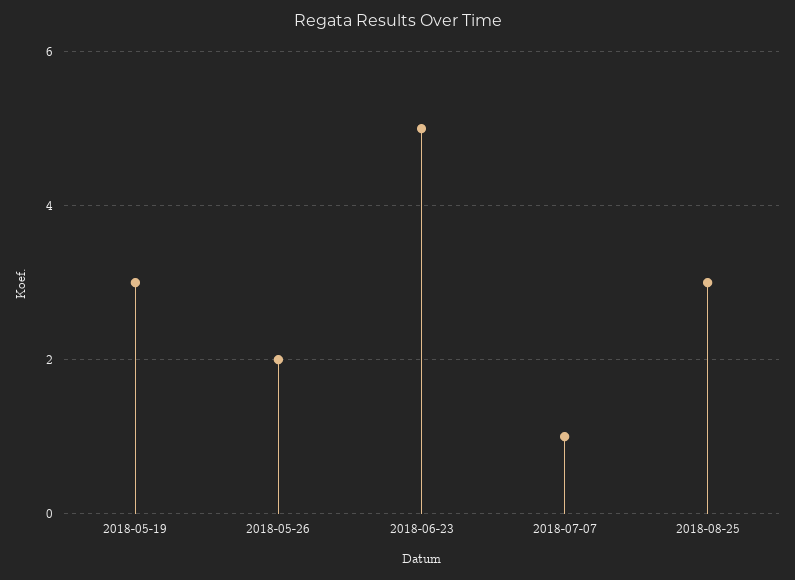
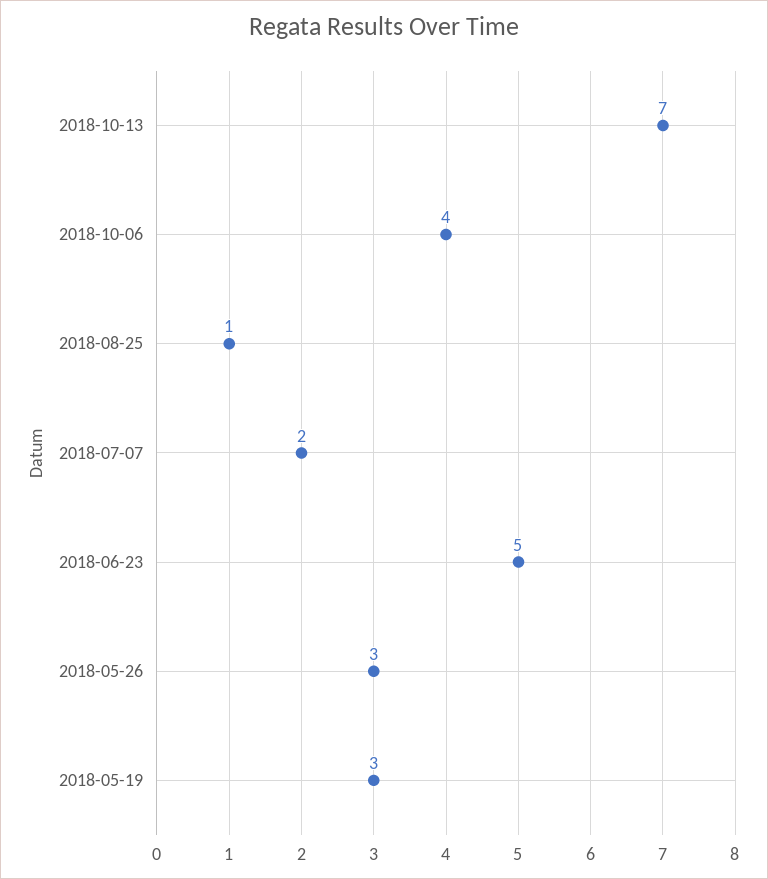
2018-05-26: 2 -> 3
2018-07-07: 1 -> 2
2018-08-25: 3 -> 1
2018-10-13: none -> 7
2018-10-06: none -> 4

